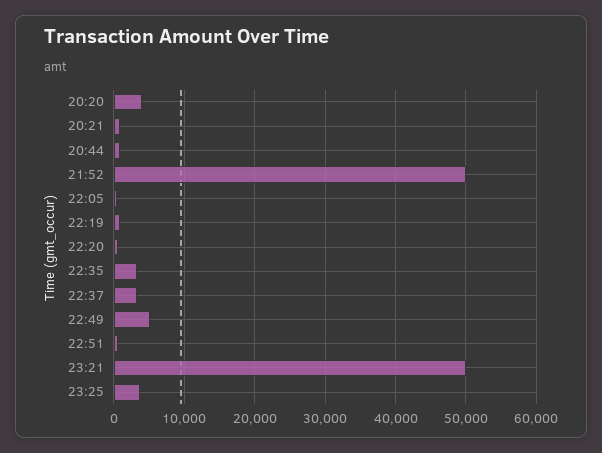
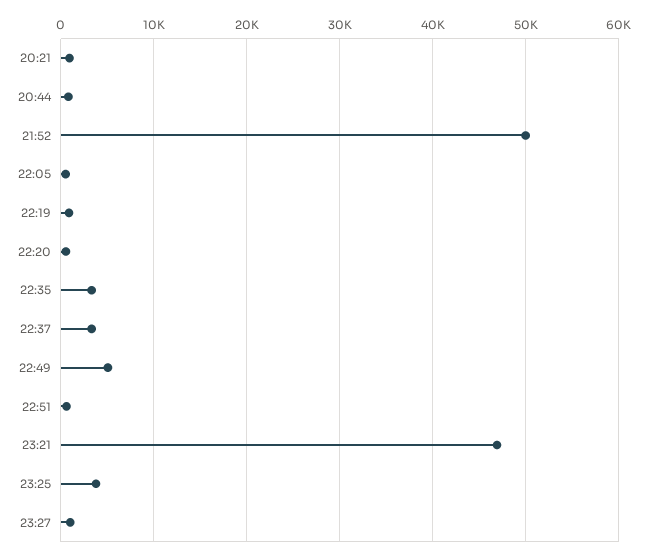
20:20: 4000 -> none
23:21: 50000 -> 47000
23:27: none -> 1000

